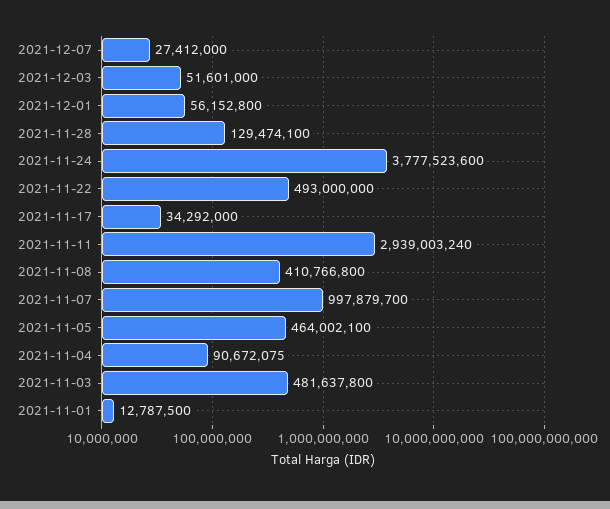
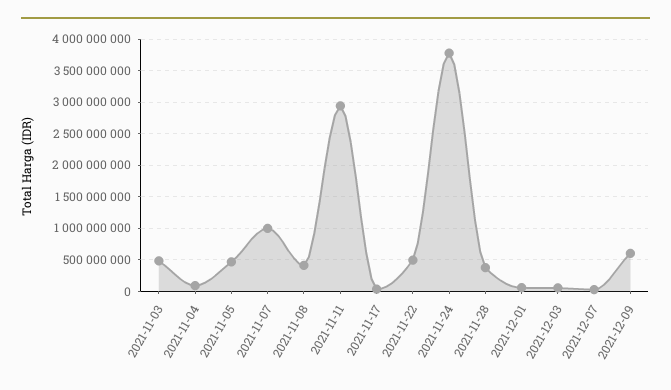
2021-11-28: 129474100 -> 400000000
2021-11-01: 12787500 -> none
2021-12-09: none -> 600000000

